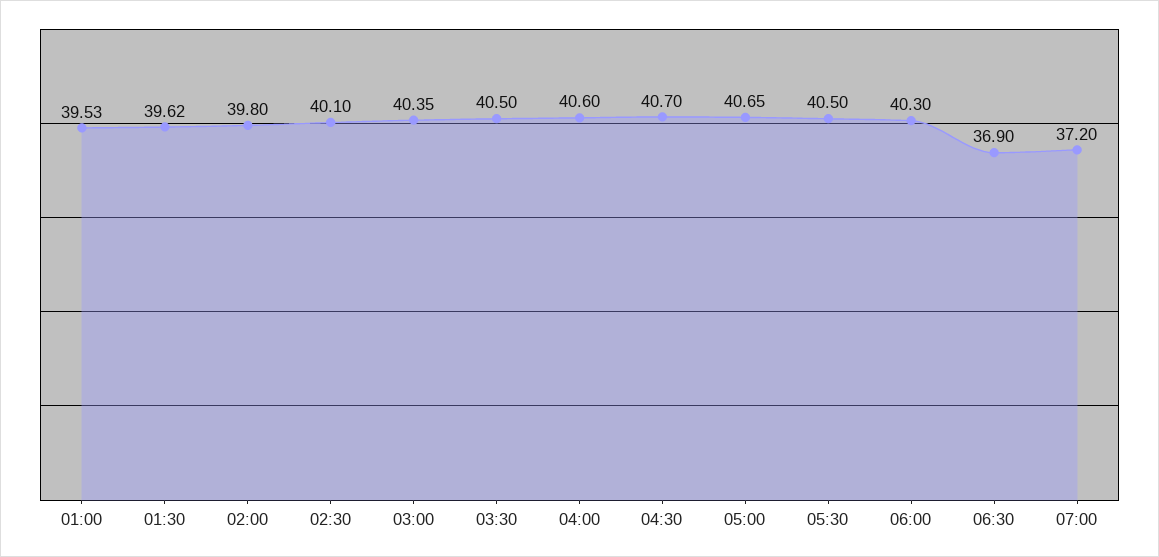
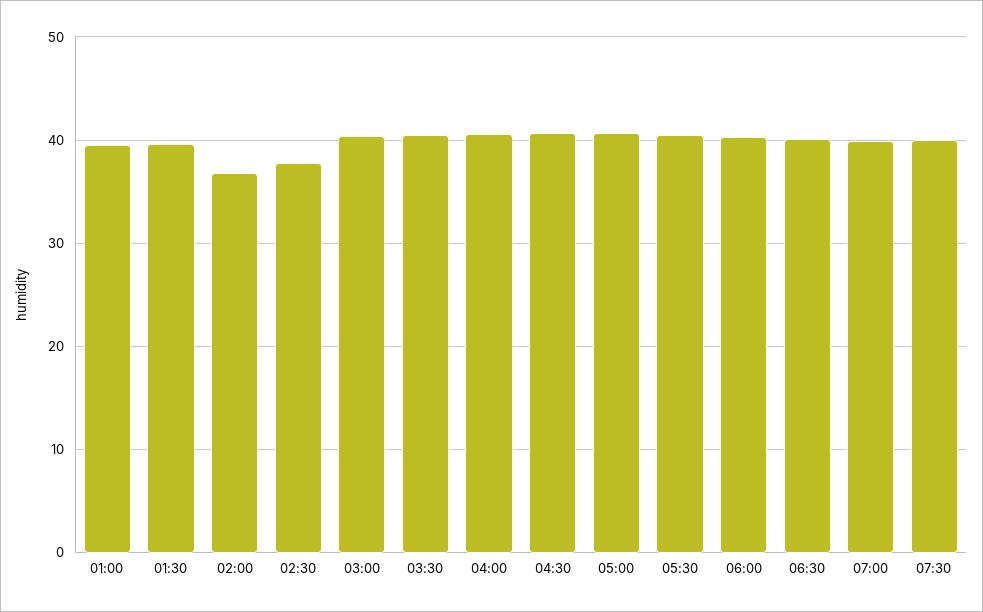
02:00: 39.8 -> 37
02:30: 40.1 -> 38
06:30: 36.9 -> 40
07:00: 37.2 -> 40
07:30: none -> 40

